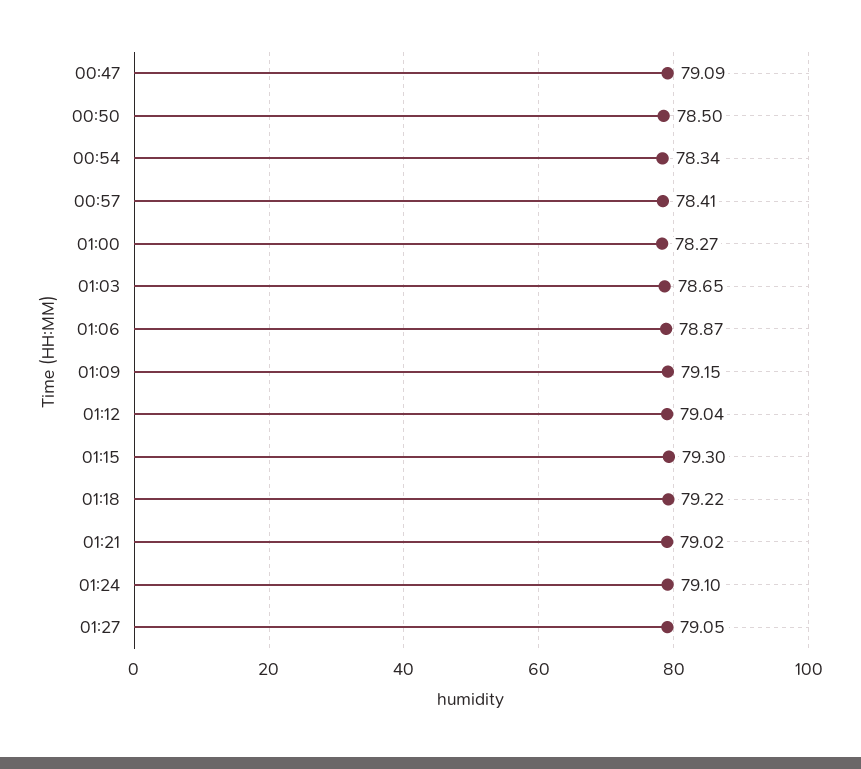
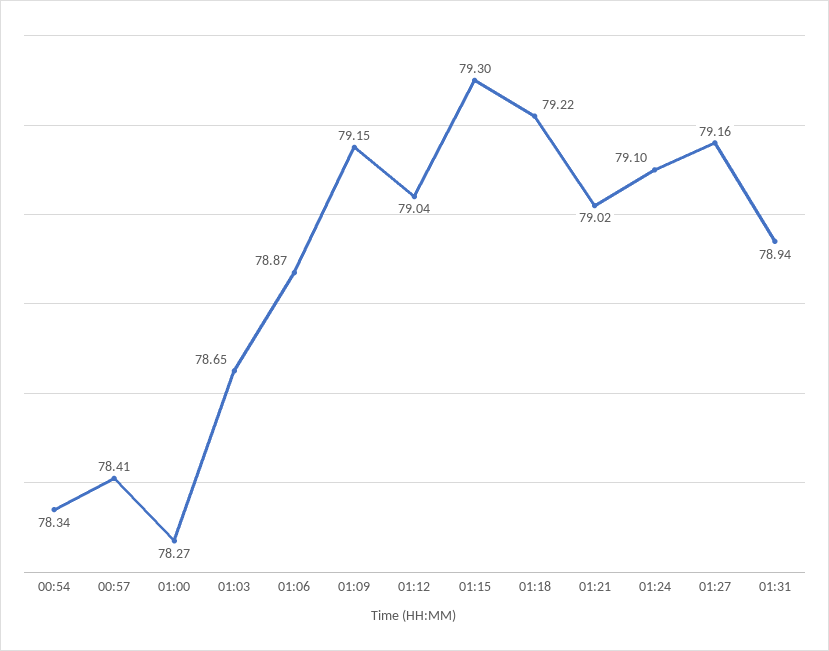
00:47: 79.09 -> none
00:50: 78.5 -> none
01:27: 79.05 -> 79.16
01:31: none -> 78.94

